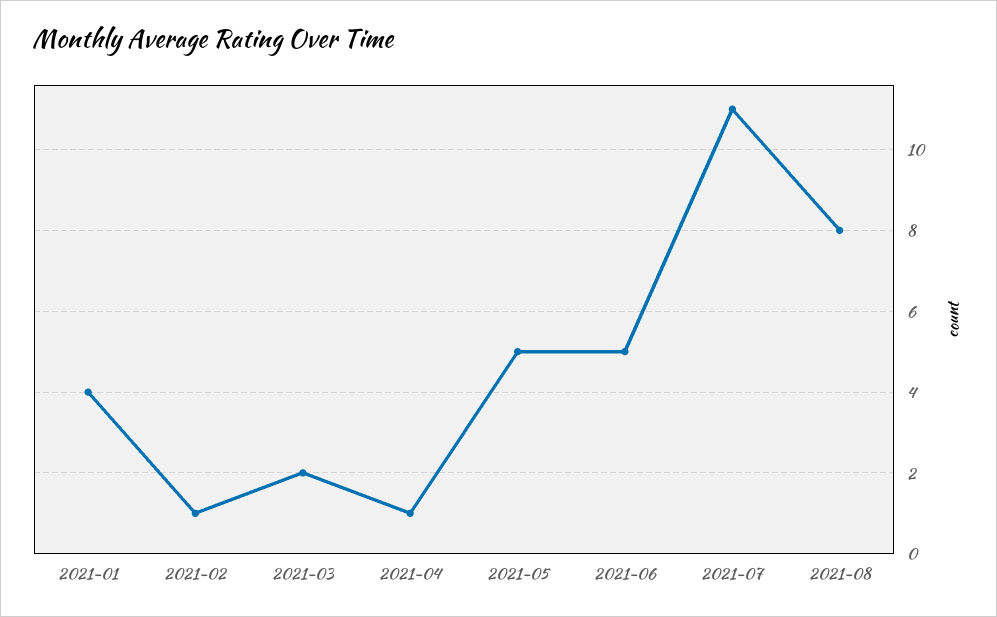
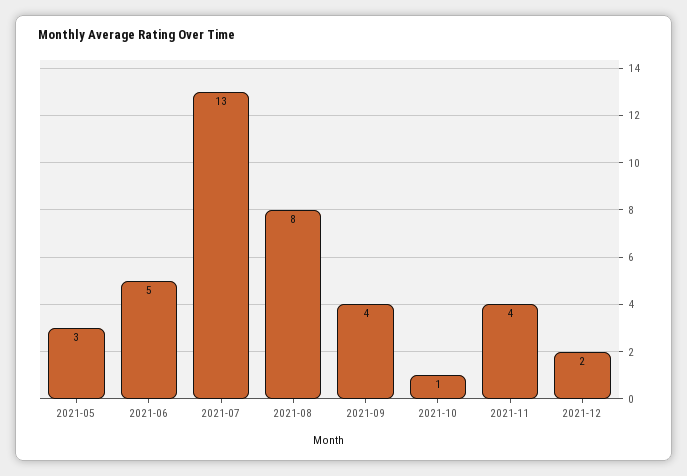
2021-01: 4 -> none
2021-02: 1 -> none
2021-03: 2 -> none
2021-04: 1 -> none
2021-05: 5 -> 3
2021-07: 11 -> 13
2021-09: none -> 4
2021-10: none -> 1
2021-11: none -> 4
2021-12: none -> 2

